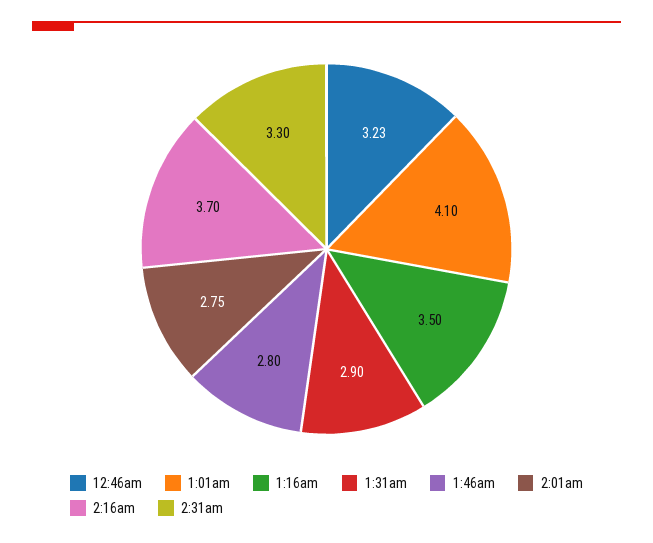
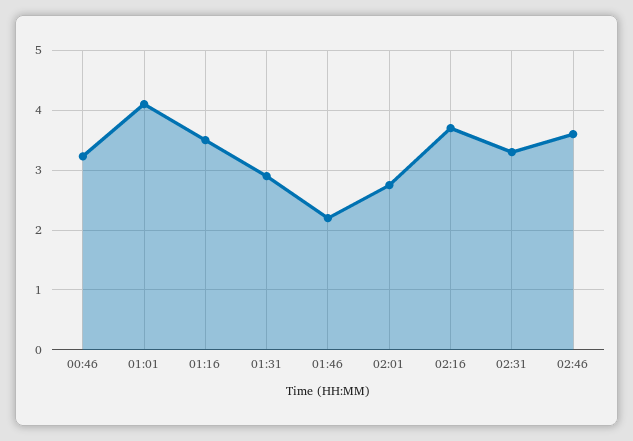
1:46am: 2.8 -> 2.2
02:46: none -> 3.6

